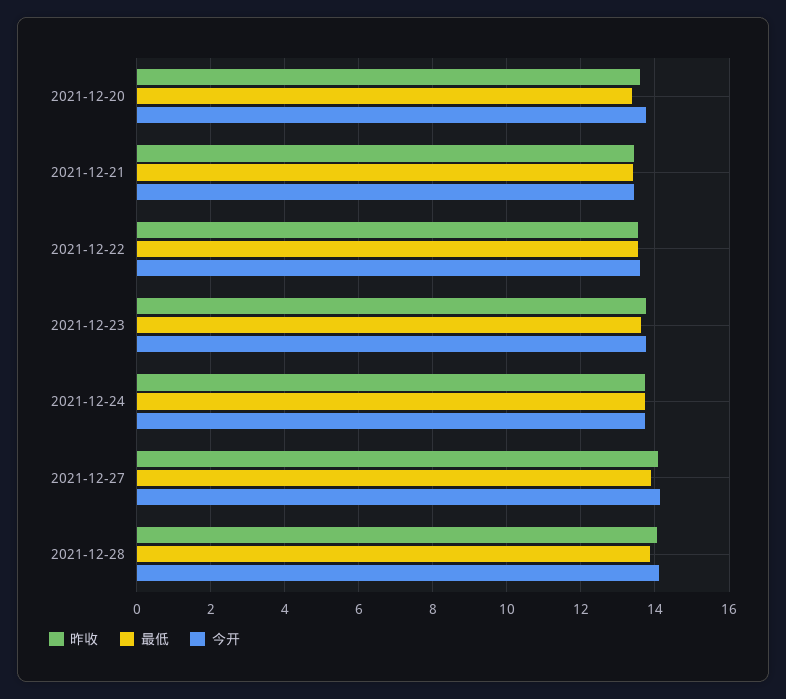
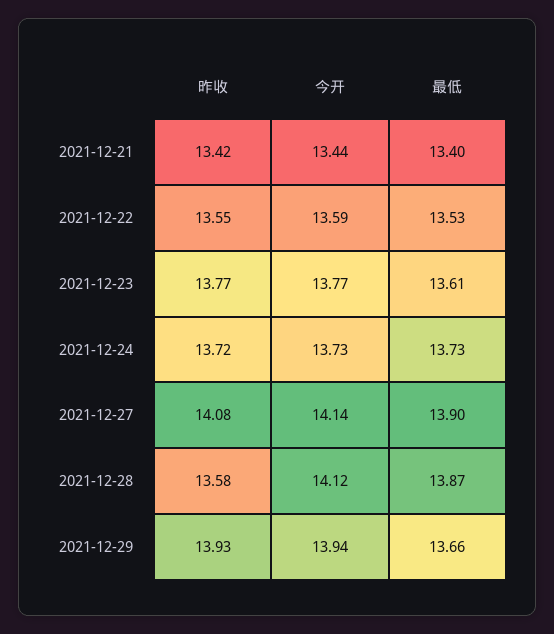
昨收, 2021-12-20: 13.6 -> none
最低, 2021-12-20: 13.4 -> none
今开, 2021-12-20: 13.8 -> none
昨收, 2021-12-28: 14 -> 13.58
昨收, 2021-12-29: none -> 13.93
今开, 2021-12-29: none -> 13.94
最低, 2021-12-29: none -> 13.66

